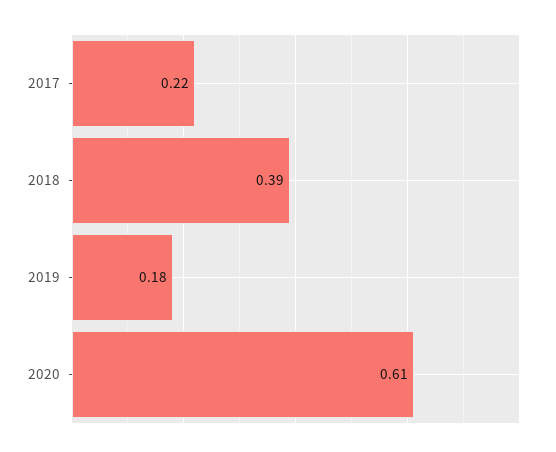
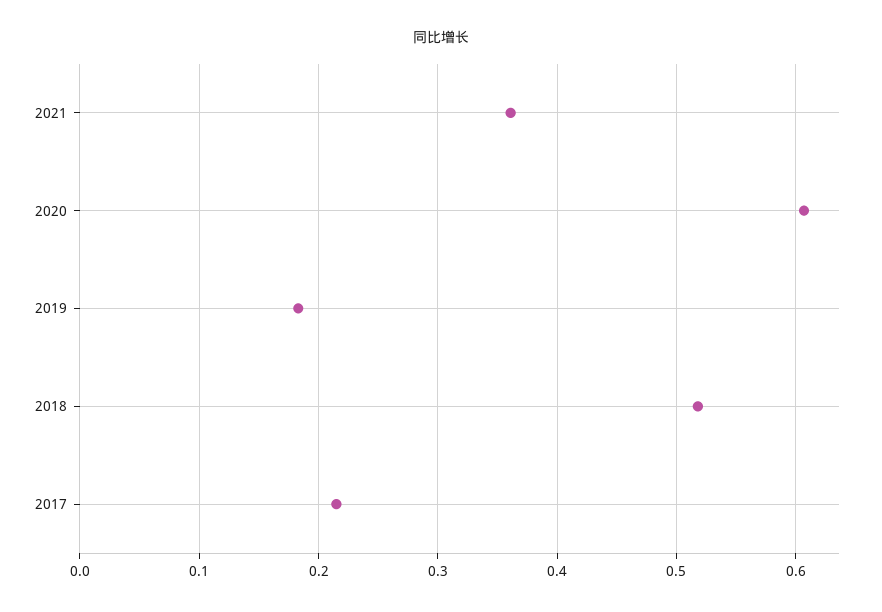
2018: 0.39 -> 0.52
2021: none -> 0.36

